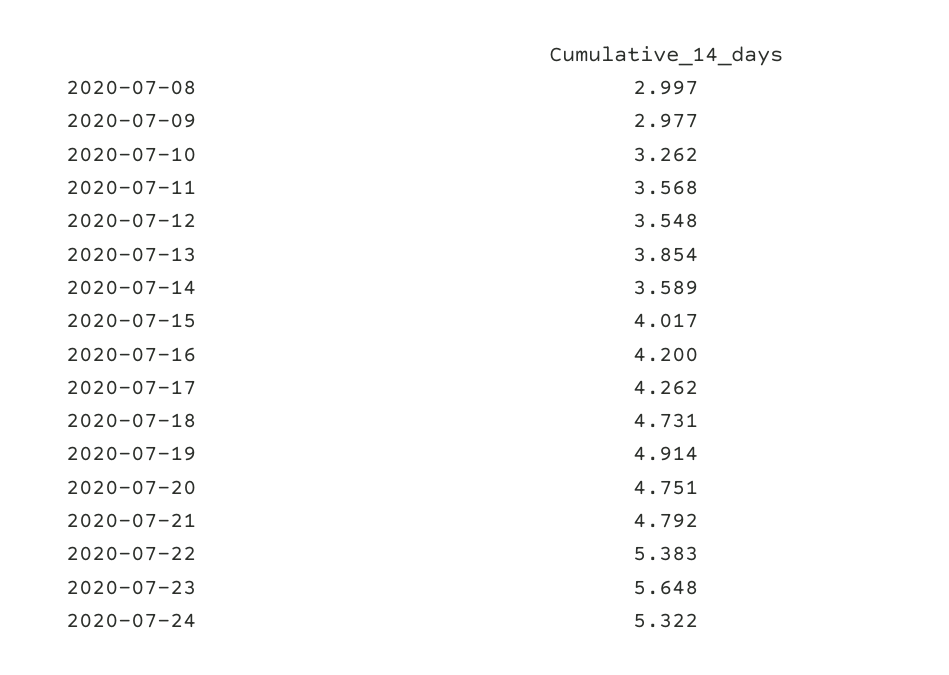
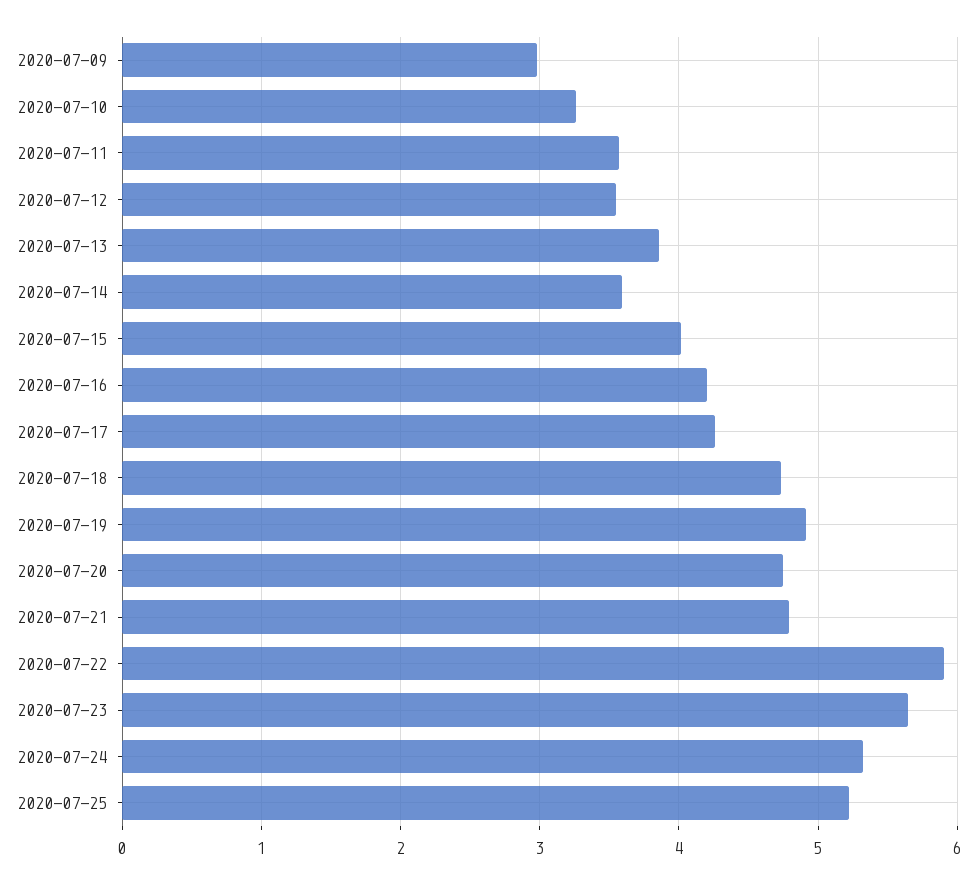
2020-07-08: 2.997 -> none
2020-07-22: 5.383 -> 5.9
2020-07-25: none -> 5.2

